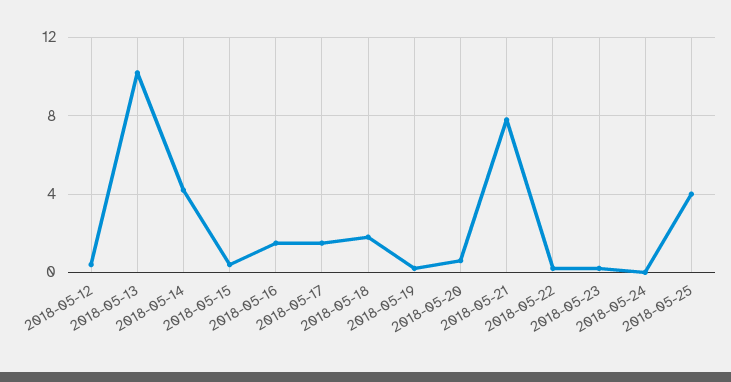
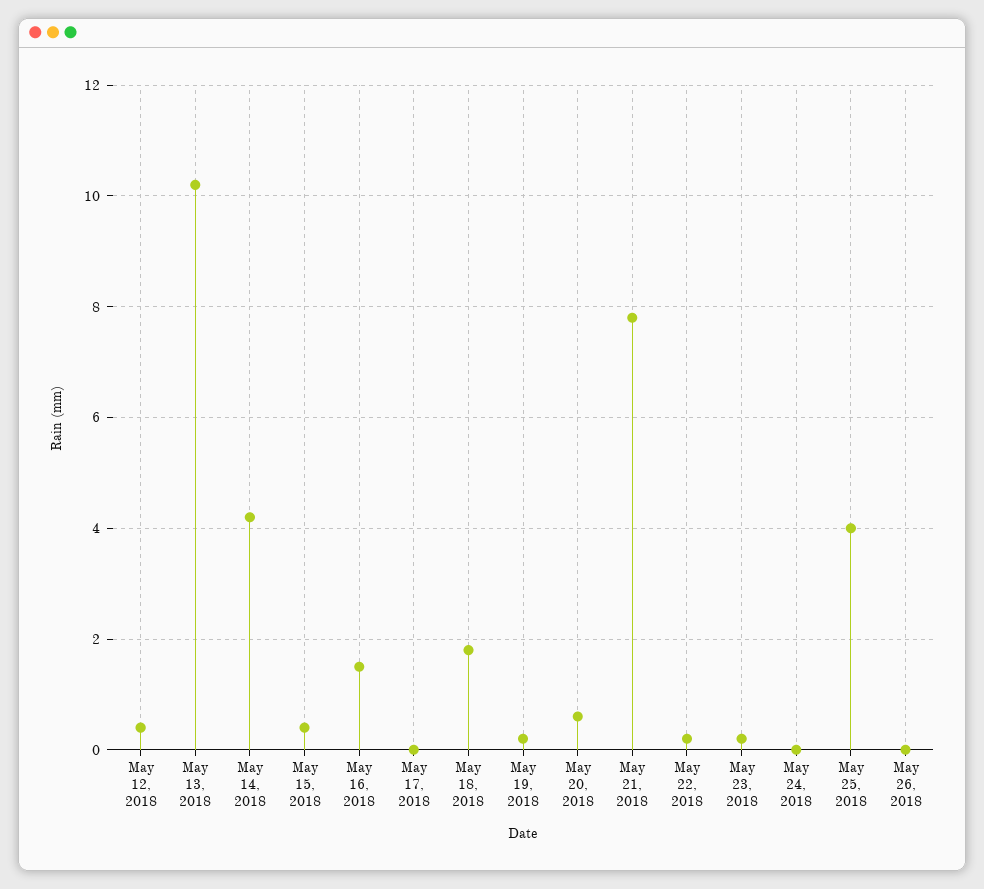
2018-05-17: 1.5 -> 0
May 26, 2018: none -> 0

